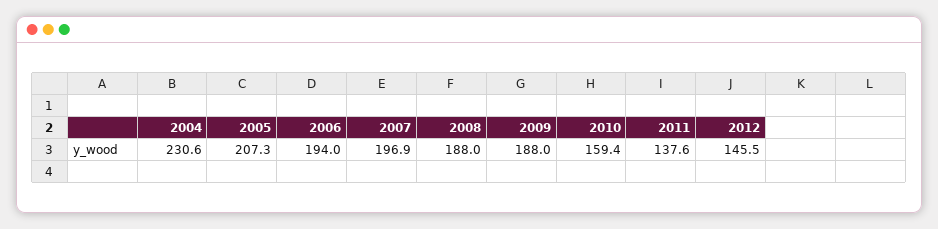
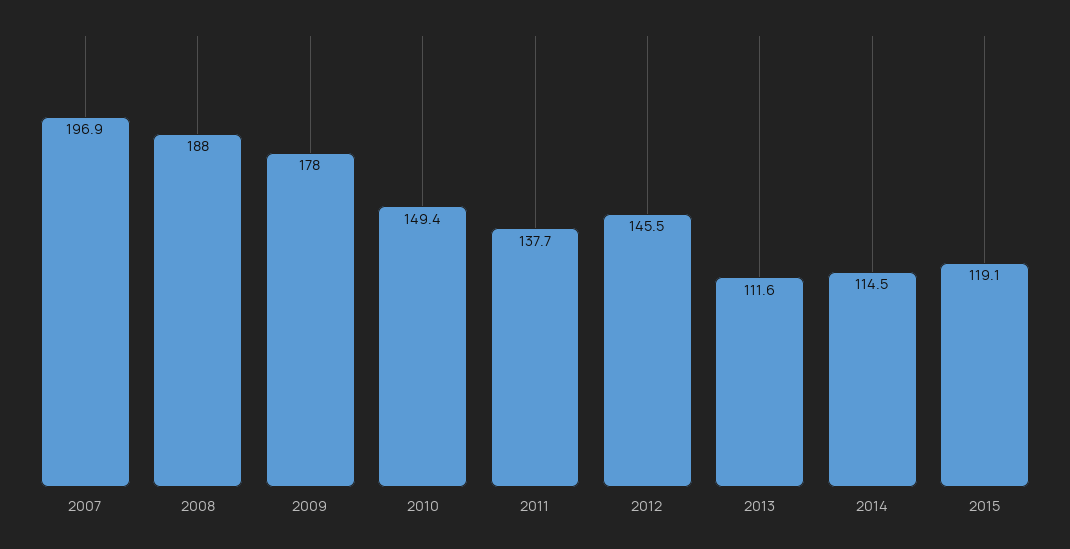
2004: 230.6 -> none
2005: 207.3 -> none
2006: 194 -> none
2009: 188 -> 178
2010: 159.4 -> 149.4
2011: 137.6 -> 137.7
2013: none -> 111.6
2014: none -> 114.5
2015: none -> 119.1

